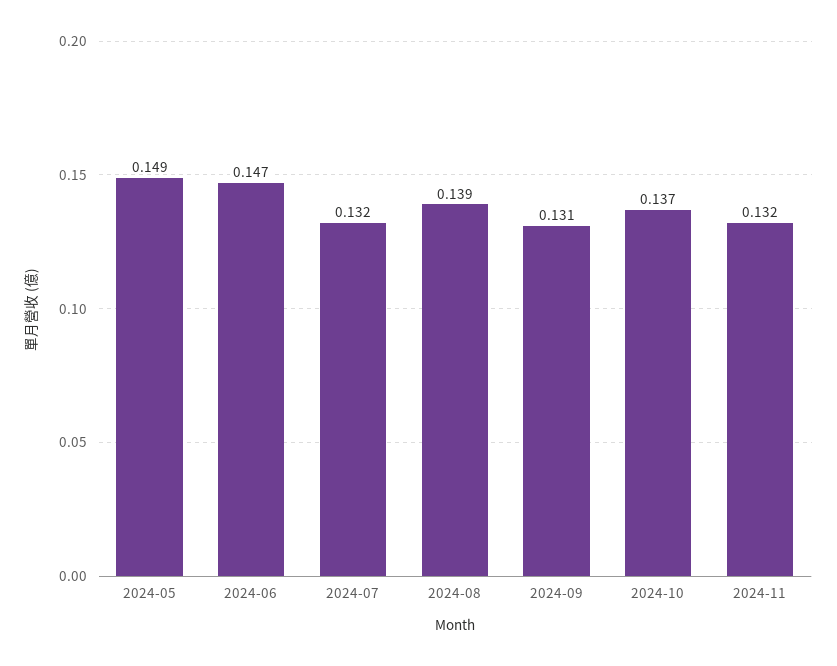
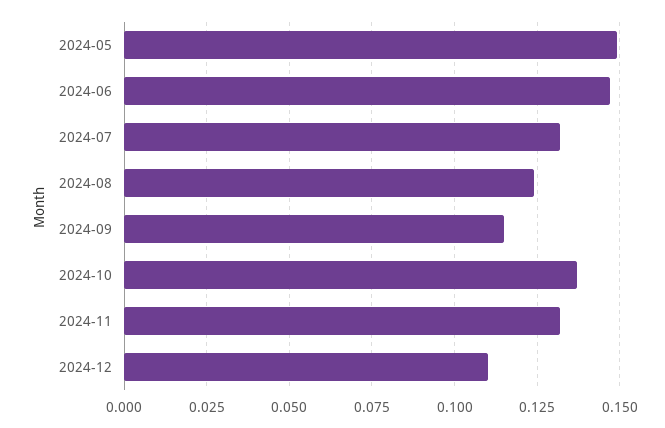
2024-08: 0.139 -> 0.125
2024-09: 0.131 -> 0.115
2024-12: none -> 0.11

